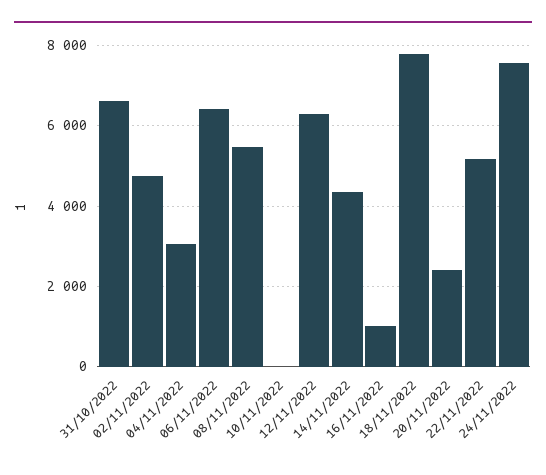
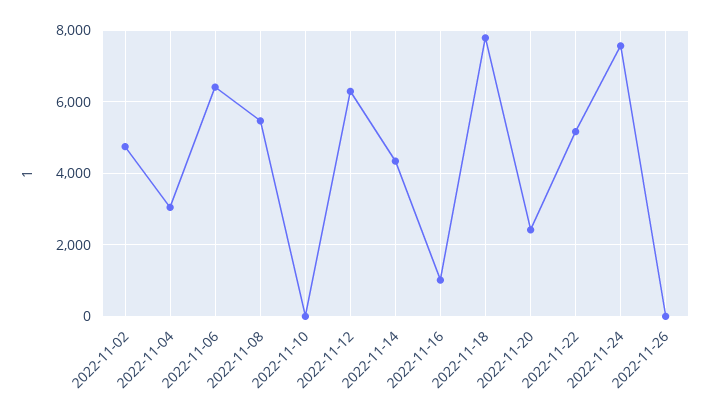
31/10/2022: 6600 -> none
2022-11-26: none -> 0

